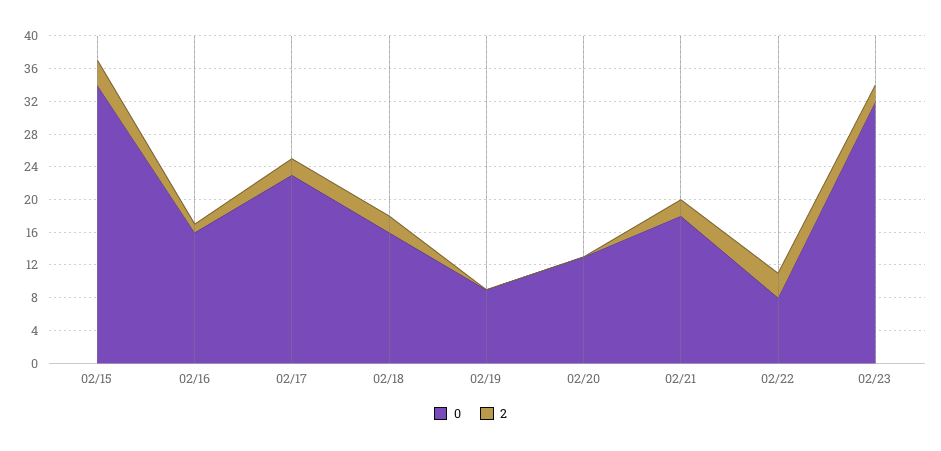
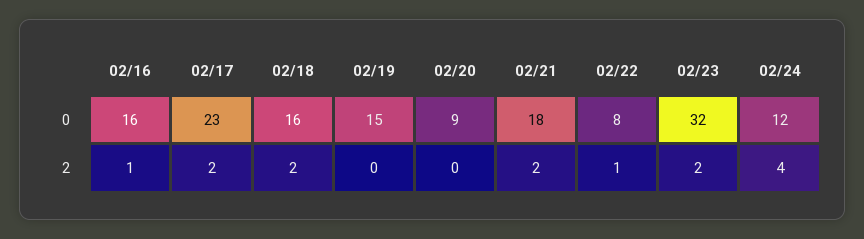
0, 02/15: 34 -> none
2, 02/15: 3 -> none
0, 02/19: 9 -> 15
0, 02/20: 13 -> 9
2, 02/22: 3 -> 1
0, 02/24: none -> 12
2, 02/24: none -> 4

